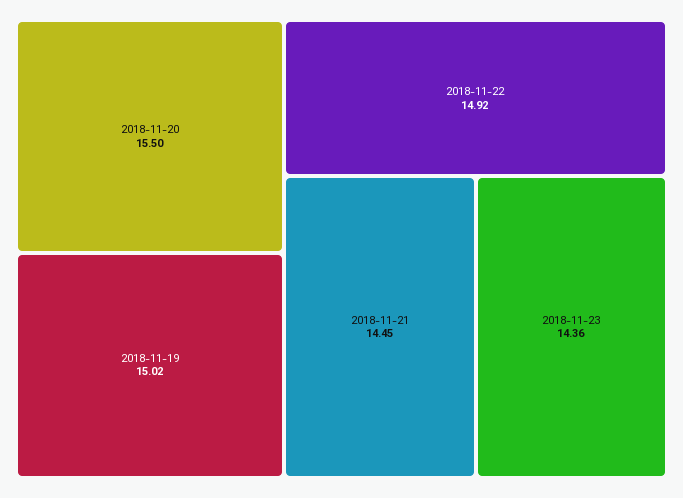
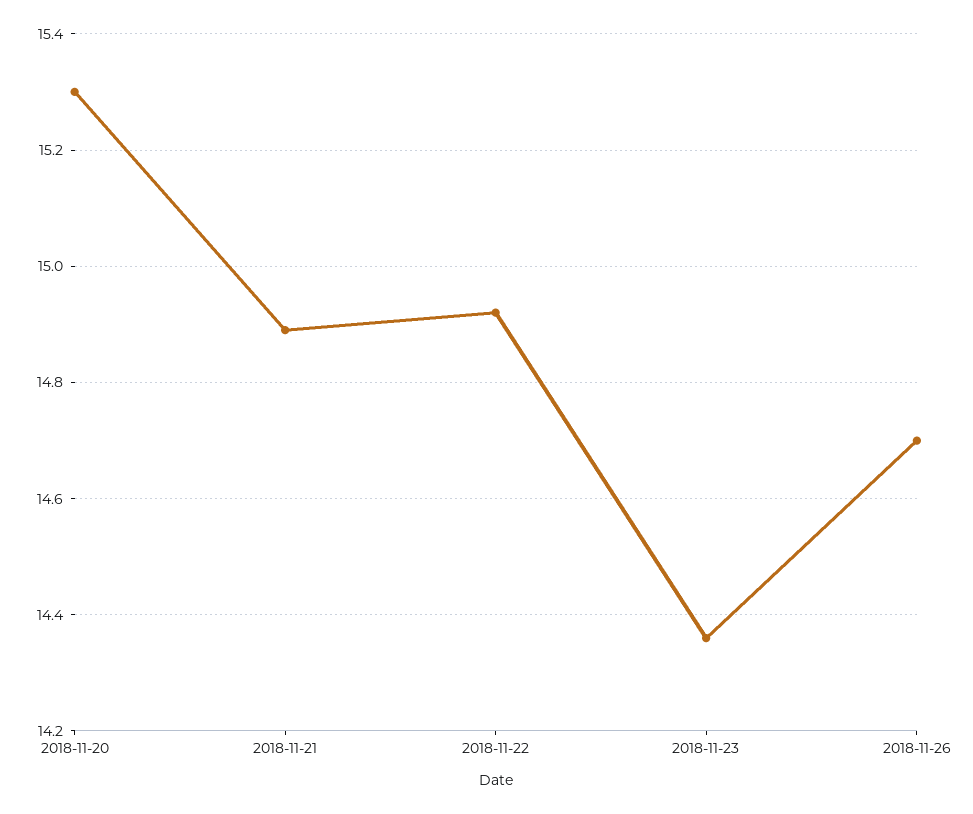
2018-11-20: 15.5 -> 15.3
2018-11-19: 15.02 -> none
2018-11-21: 14.45 -> 14.9
2018-11-26: none -> 14.7

